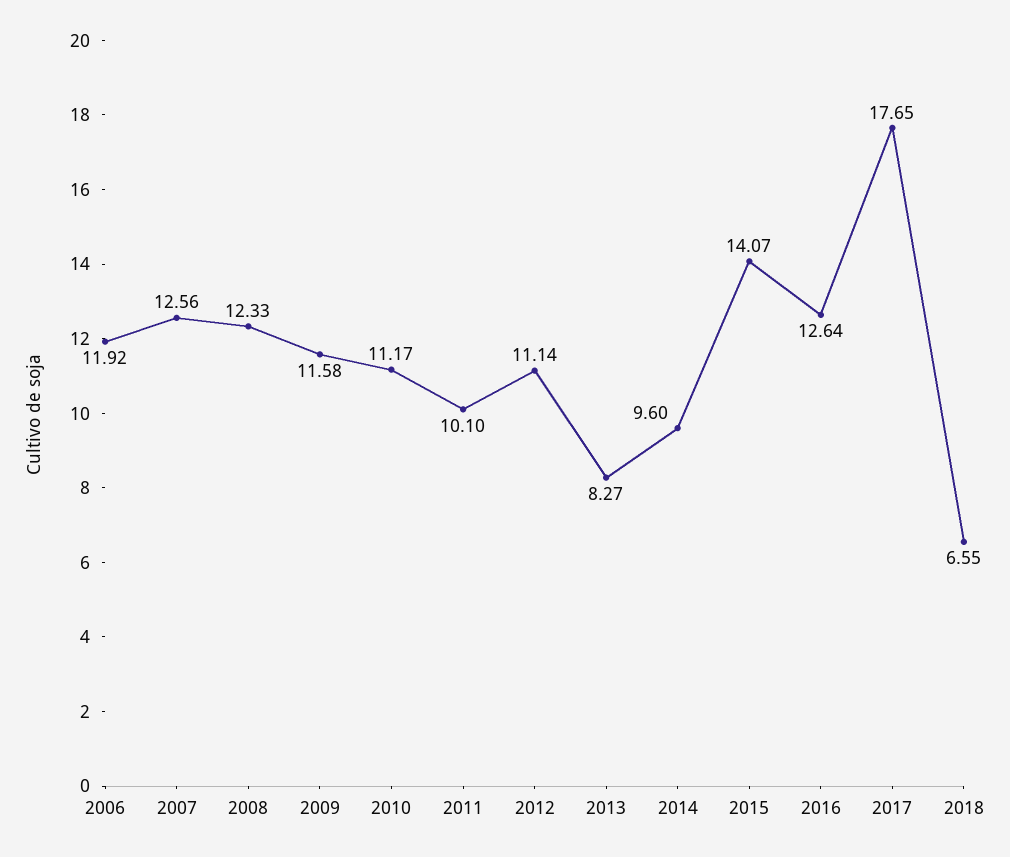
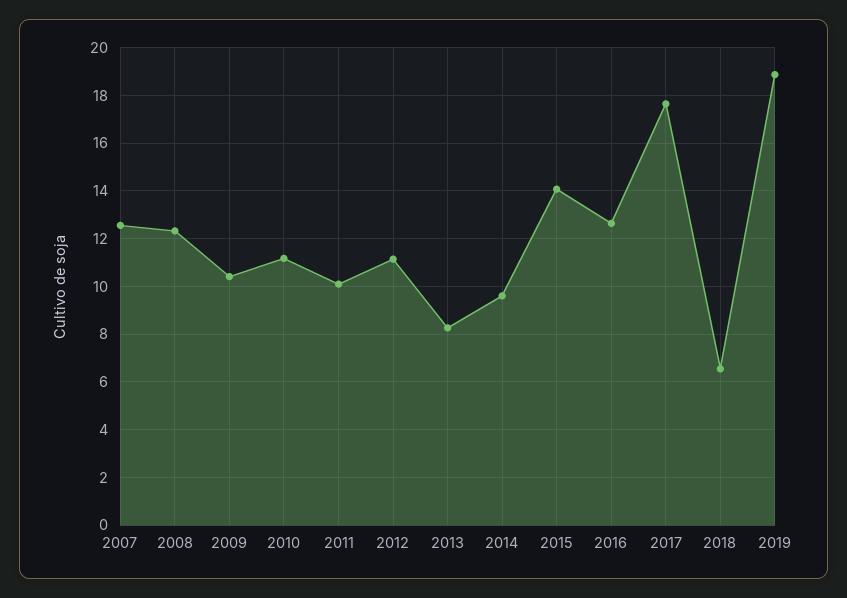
2006: 11.92 -> none
2009: 11.58 -> 10.5
2019: none -> 19

